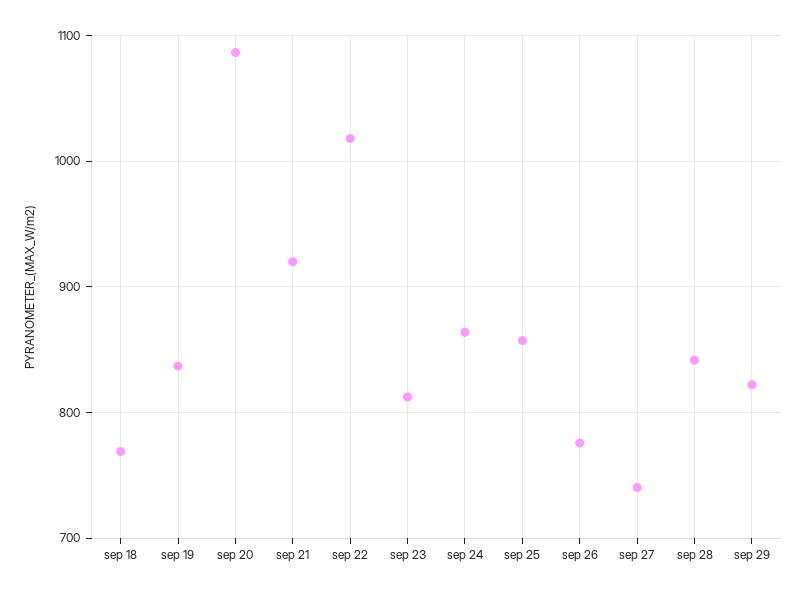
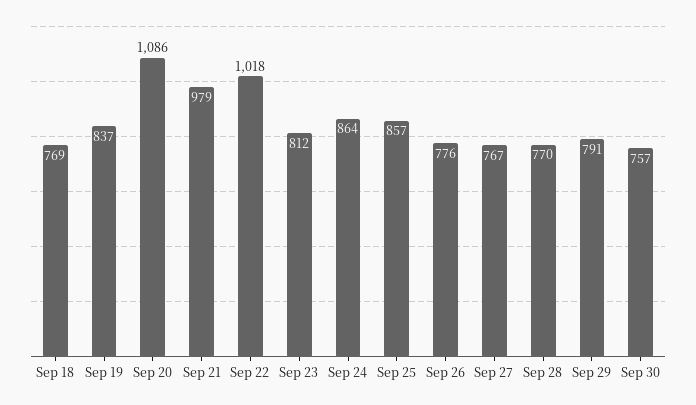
sep 21: 920 -> 979
sep 27: 740 -> 767
sep 28: 840 -> 770
sep 29: 820 -> 791
Sep 30: none -> 757

